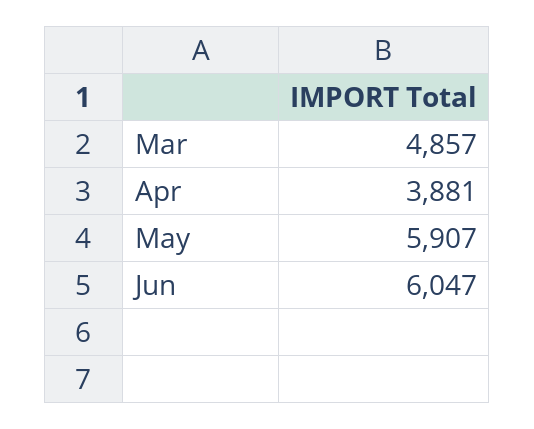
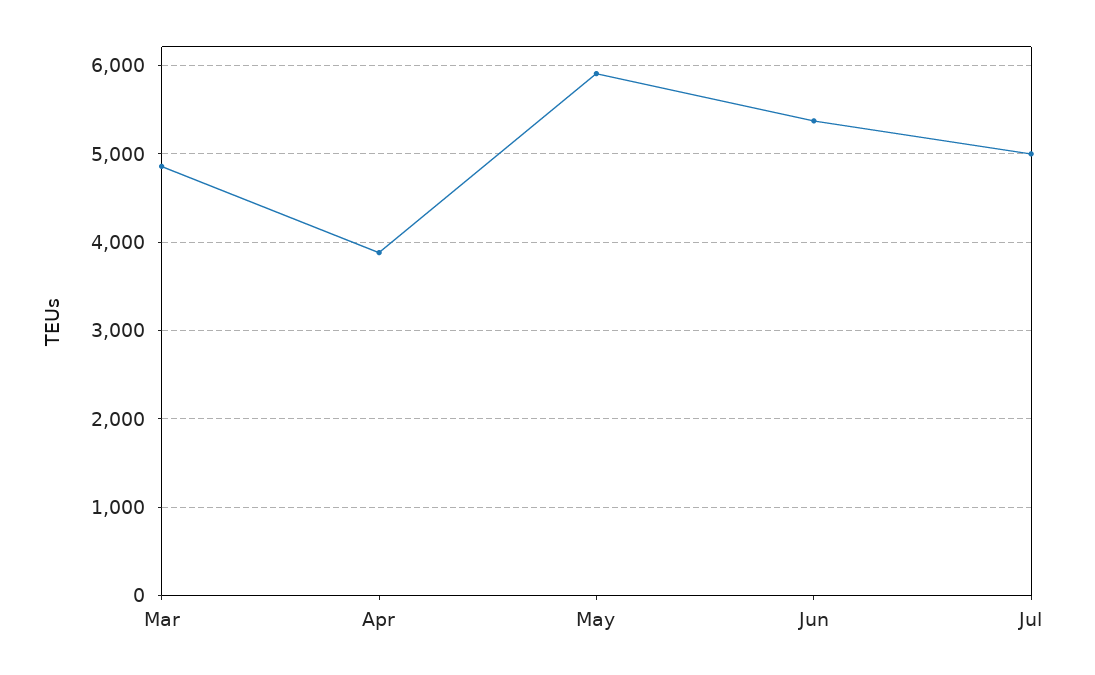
Jun: 6047 -> 5400
Jul: none -> 5000

